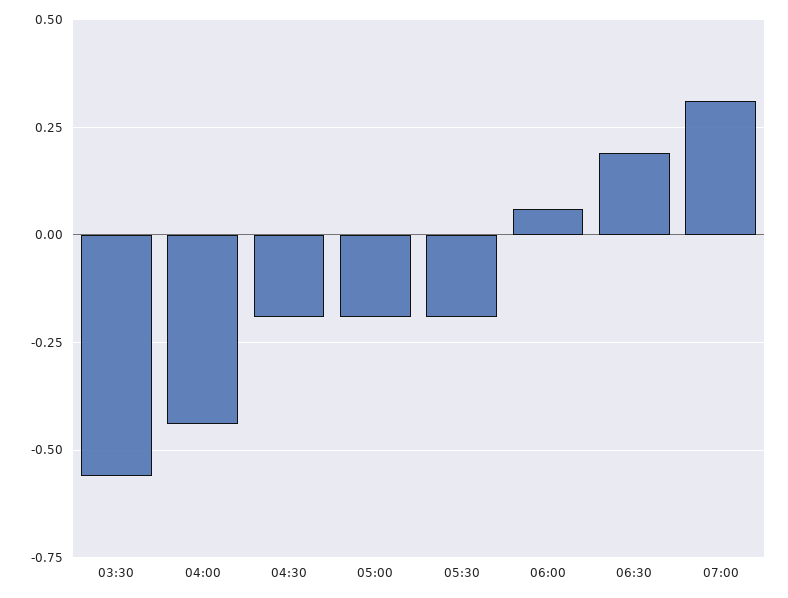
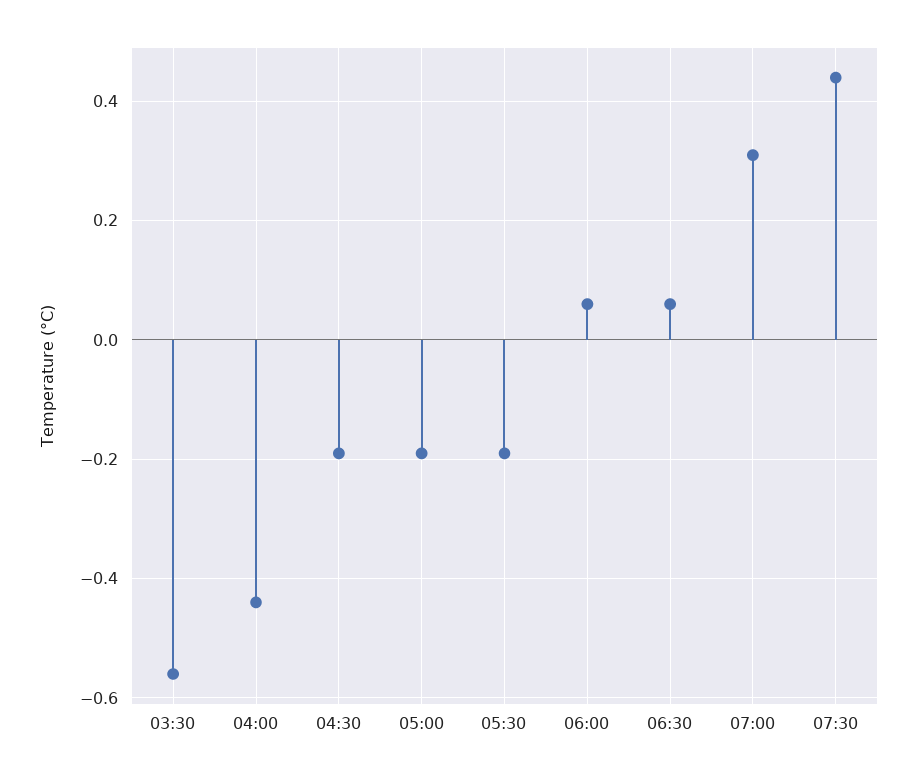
06:30: 0.2 -> 0.05
07:30: none -> 0.45

